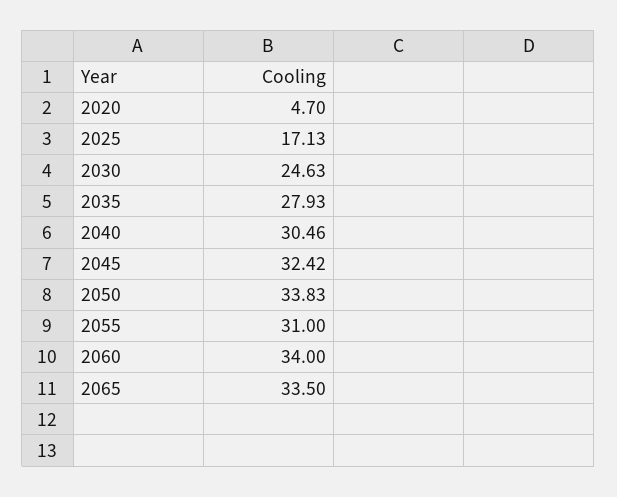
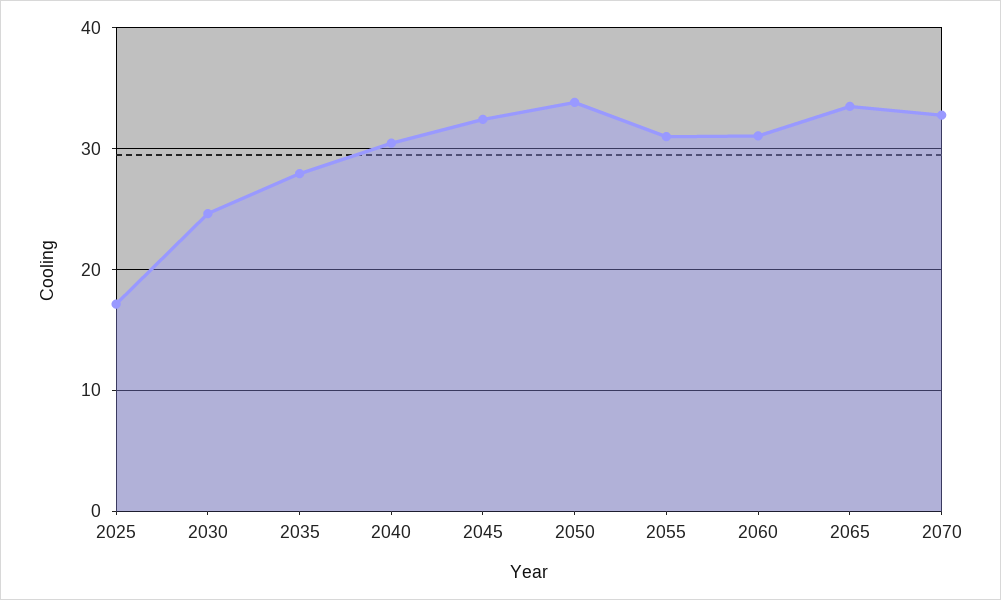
2020: 4.7 -> none
2060: 34 -> 31
2070: none -> 33

